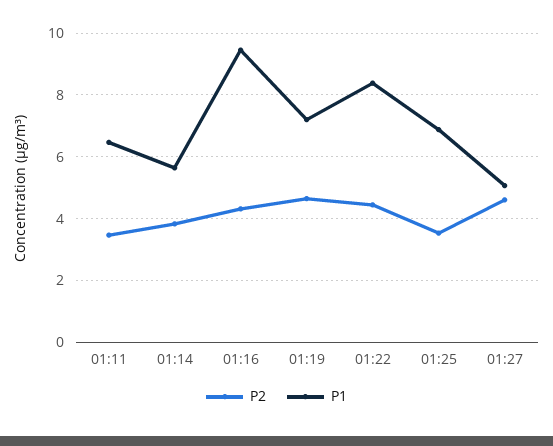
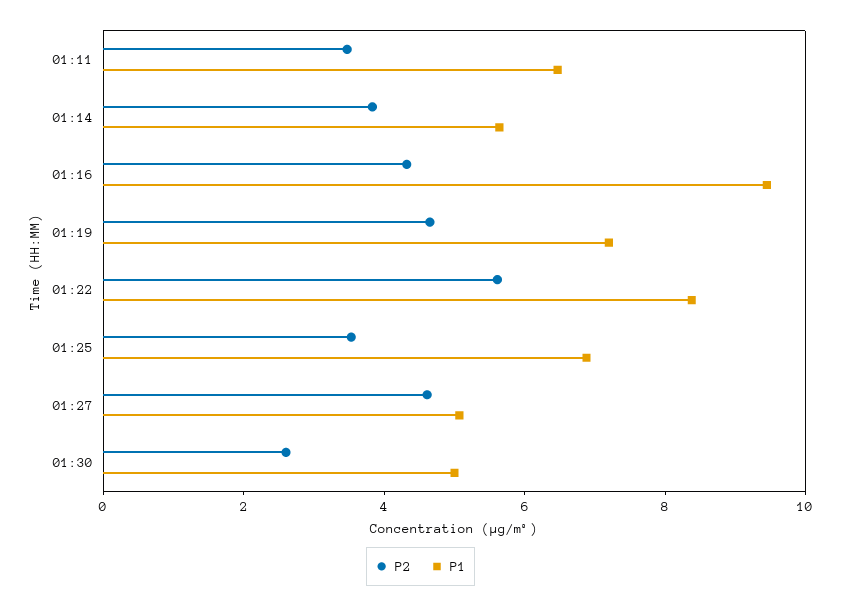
P2, 01:22: 4.4 -> 5.5
P2, 01:30: none -> 2.5
P1, 01:30: none -> 5

